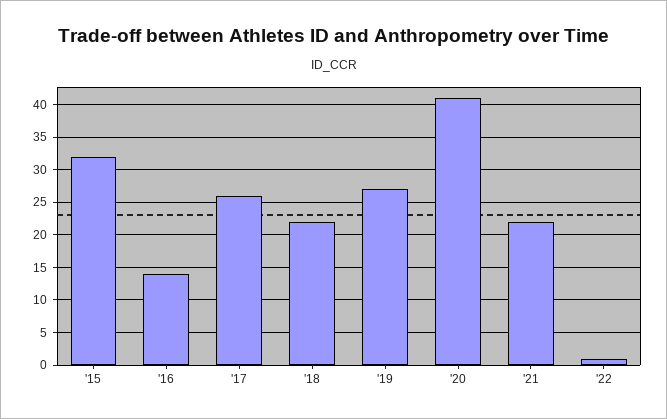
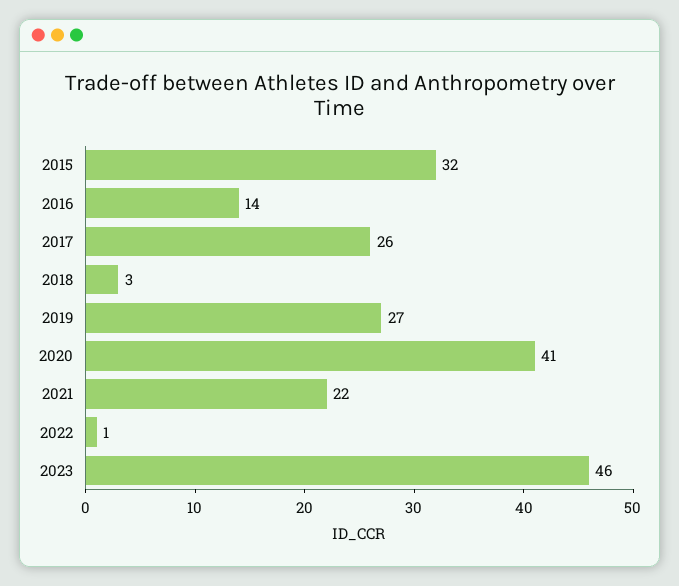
'18: 22 -> 3
2023: none -> 46

